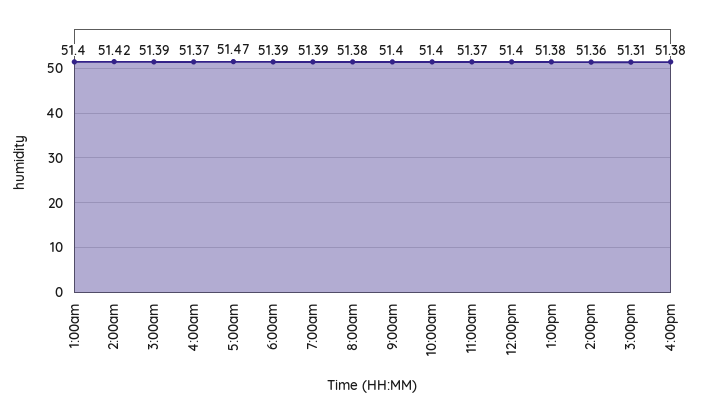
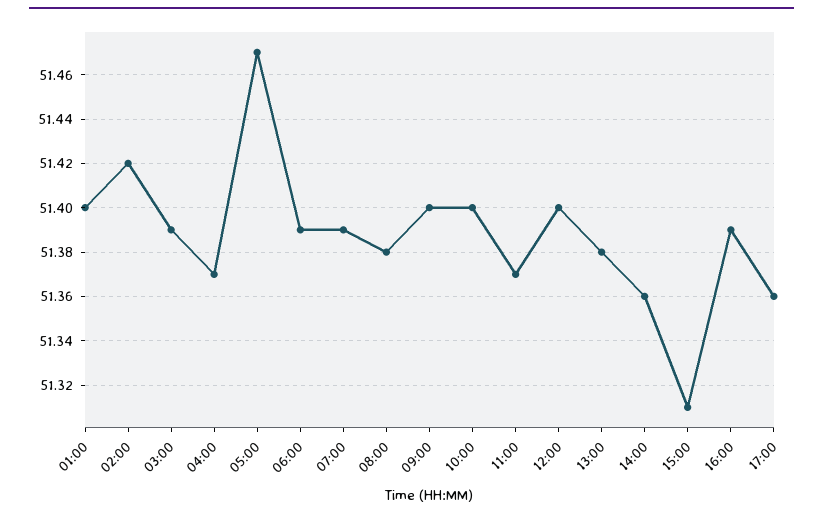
4:00pm: 51.38 -> 51.39
17:00: none -> 51.36

